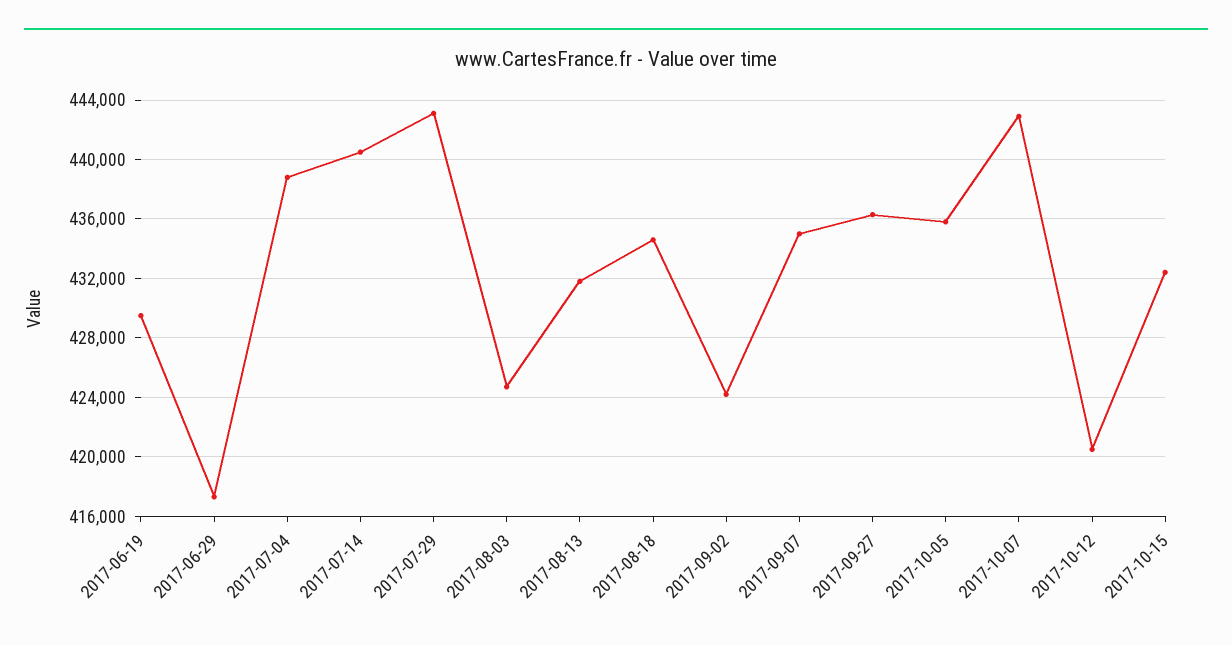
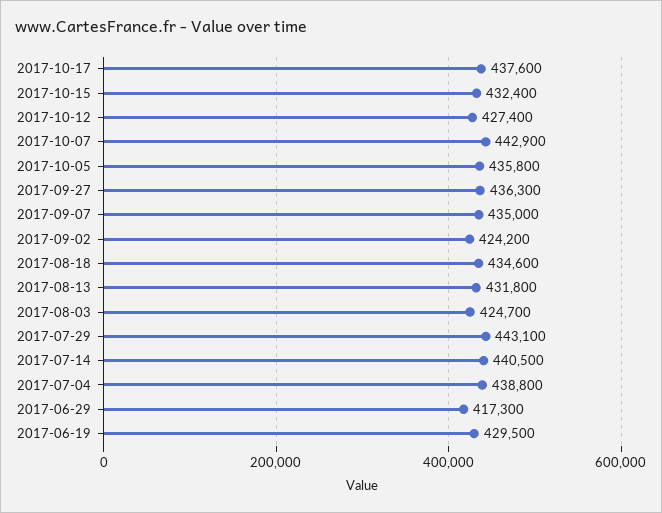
2017-10-12: 420500 -> 427400
2017-10-17: none -> 437600

